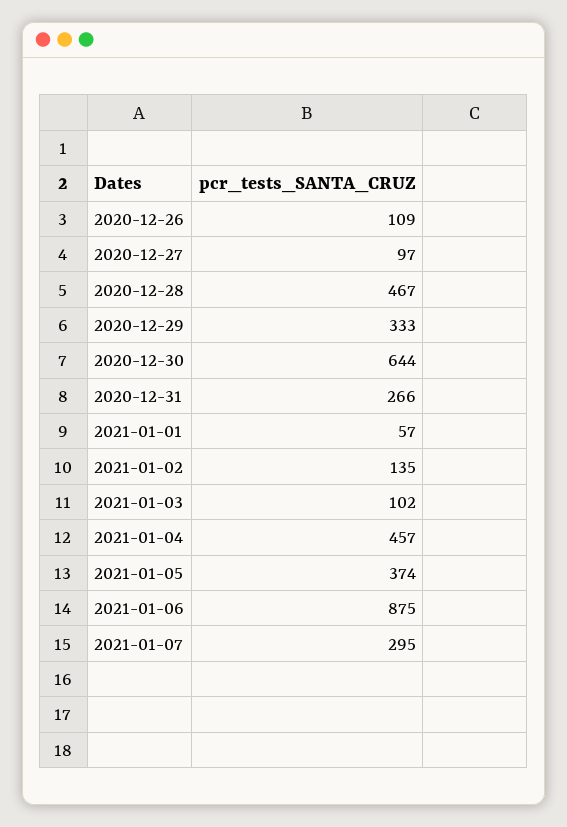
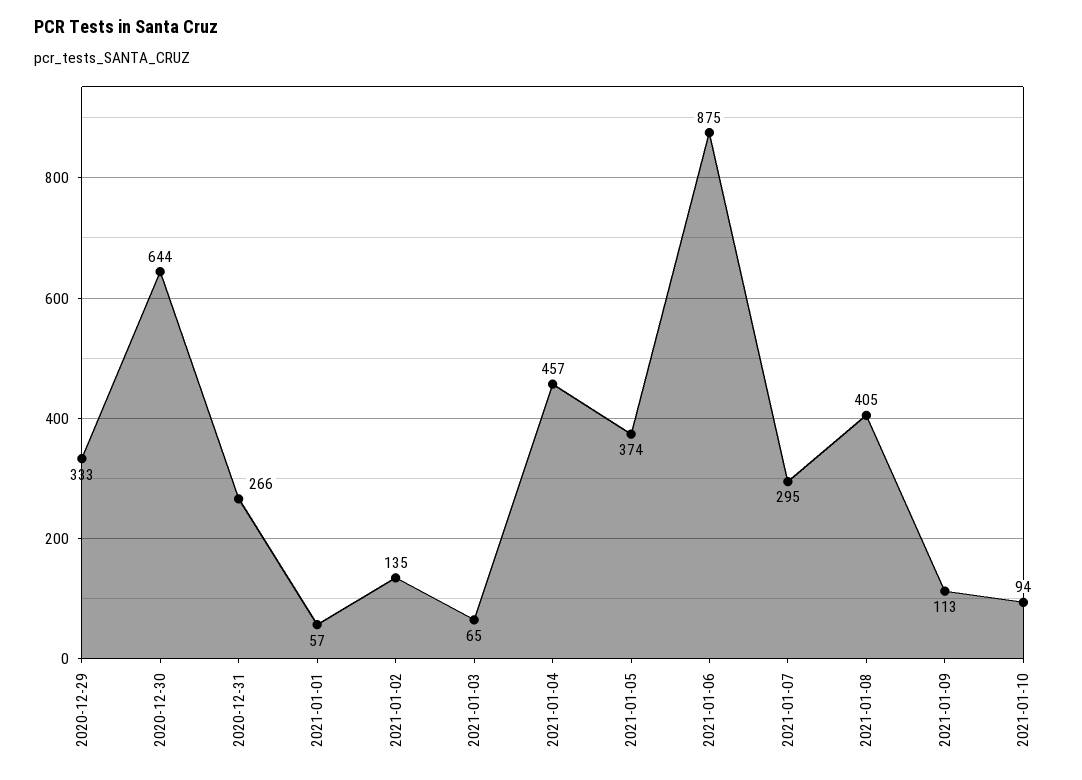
2020-12-26: 109 -> none
2020-12-27: 97 -> none
2020-12-28: 467 -> none
2021-01-03: 102 -> 65
2021-01-08: none -> 405
2021-01-09: none -> 113
2021-01-10: none -> 94

